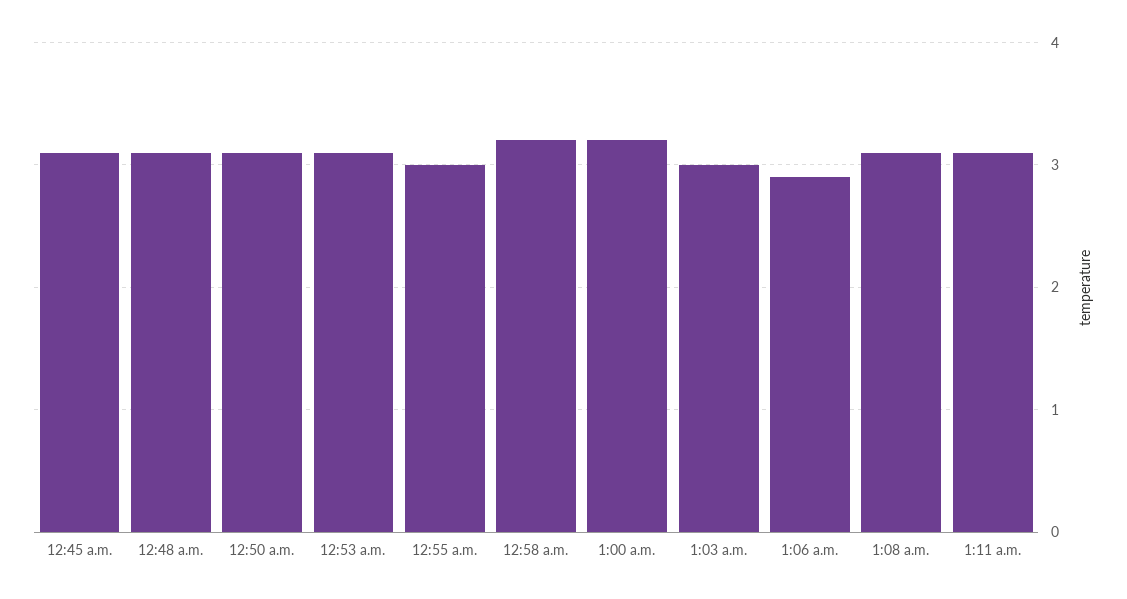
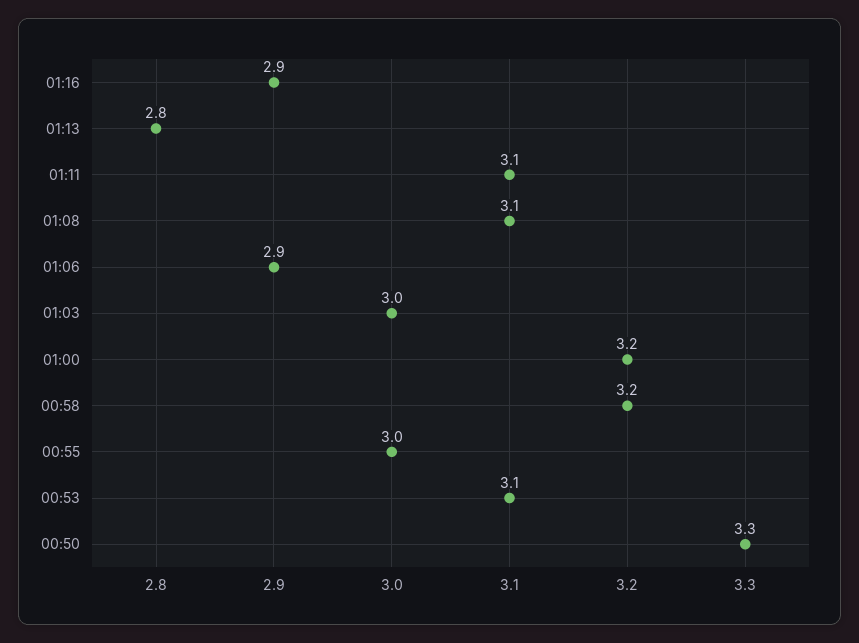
12:45 a.m.: 3.1 -> none
12:48 a.m.: 3.1 -> none
12:50 a.m.: 3.1 -> 3.3
01:16: none -> 2.9
01:13: none -> 2.8

